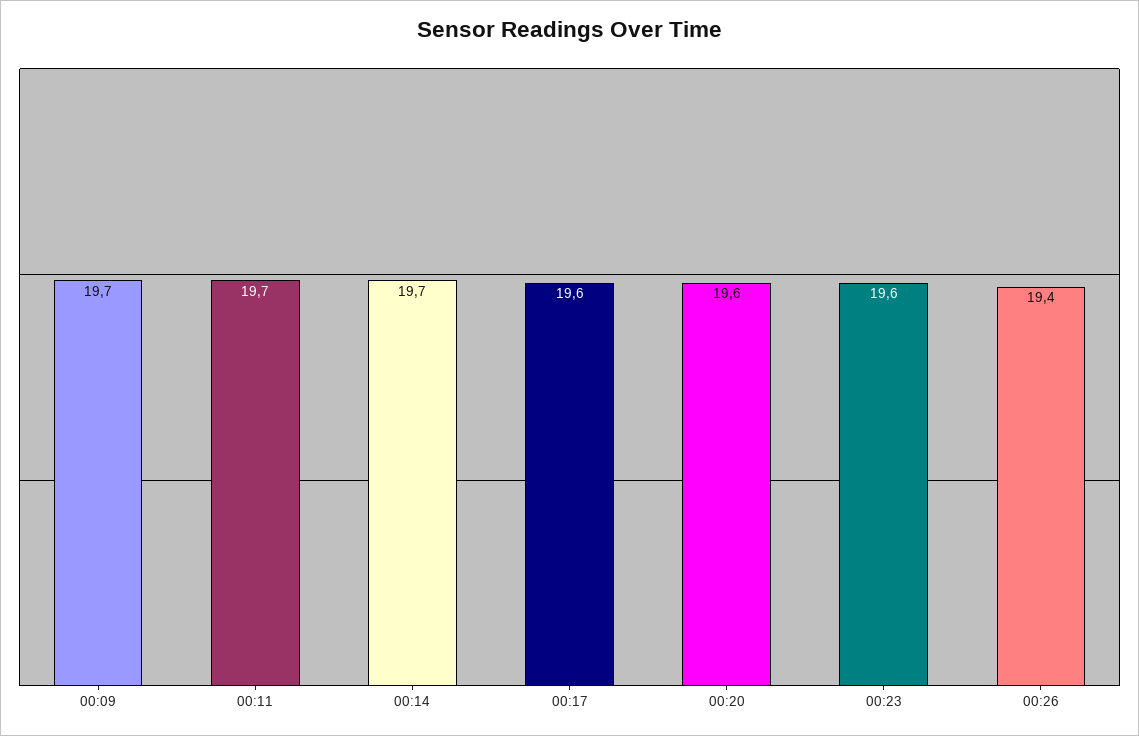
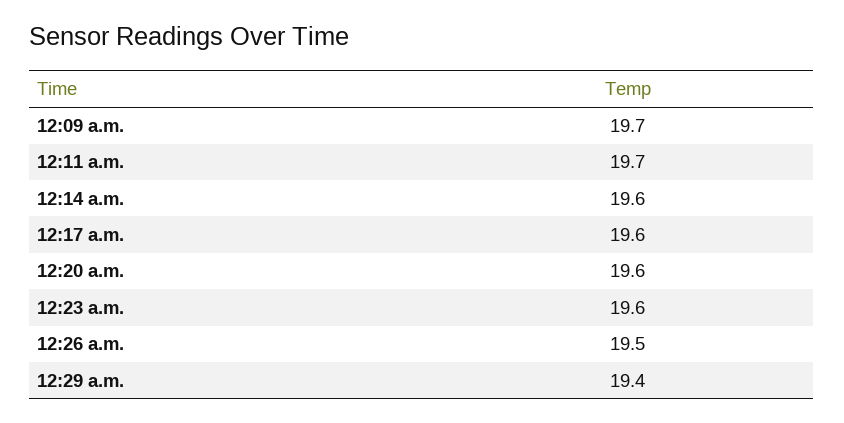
00:14: 19.7 -> 19.6
00:26: 19.4 -> 19.5
12:29 a.m.: none -> 19.4

